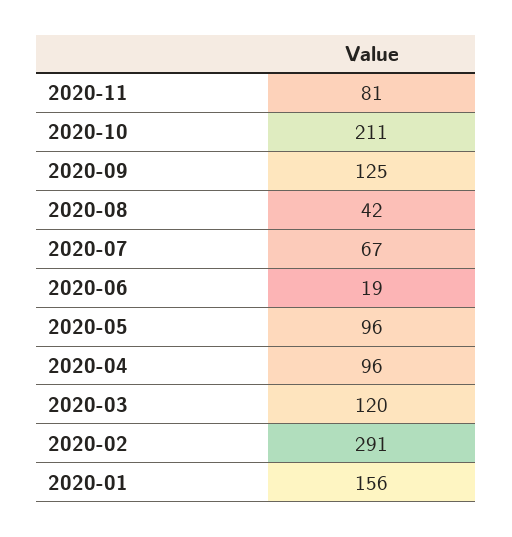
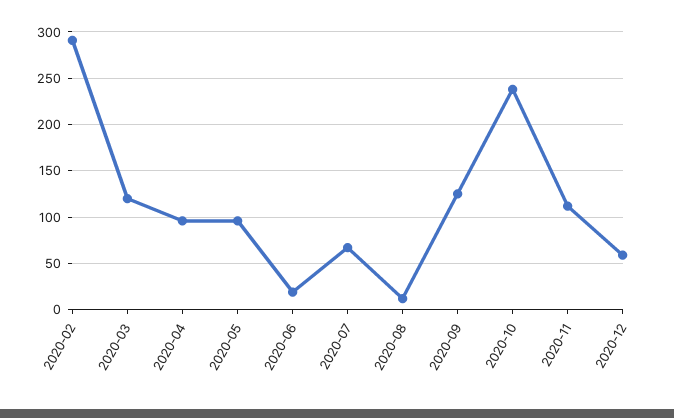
2020-11: 81 -> 110
2020-10: 211 -> 240
2020-08: 42 -> 10
2020-01: 156 -> none
2020-12: none -> 60

